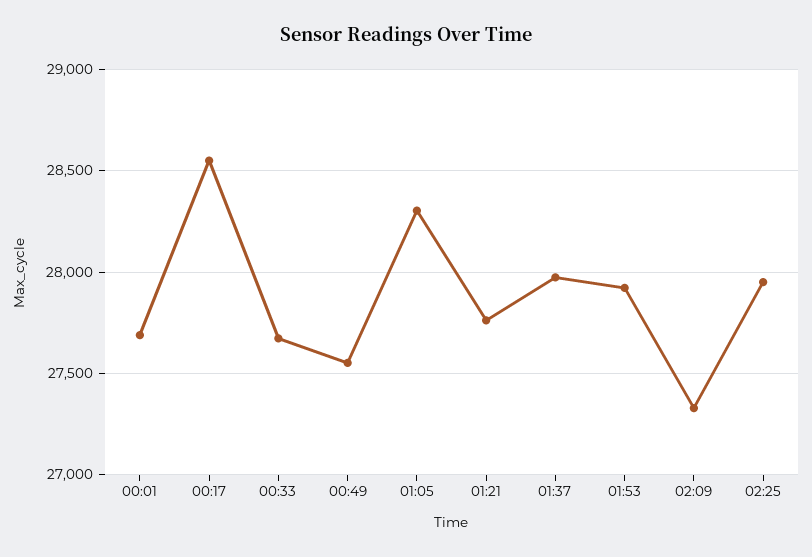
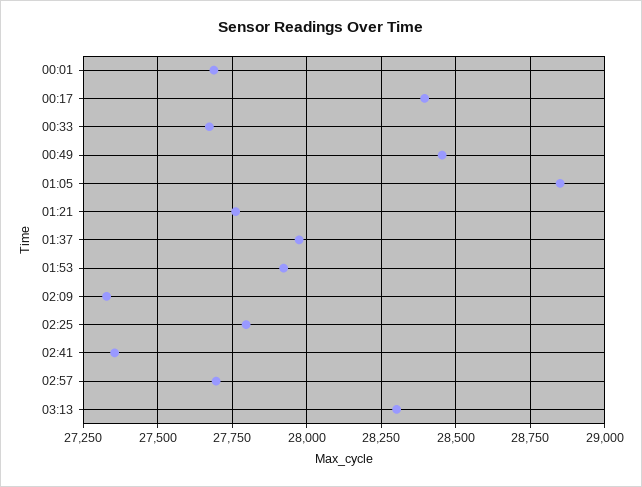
00:17: 28550 -> 28400
00:49: 27550 -> 28450
01:05: 28300 -> 28850
02:25: 27950 -> 27800
02:41: none -> 27350
02:57: none -> 27700
03:13: none -> 28300

